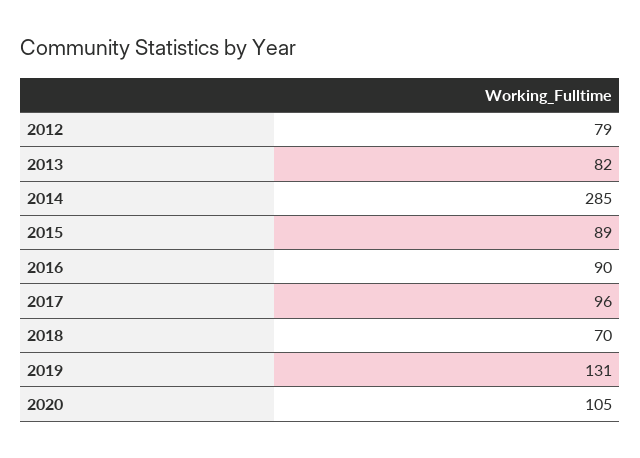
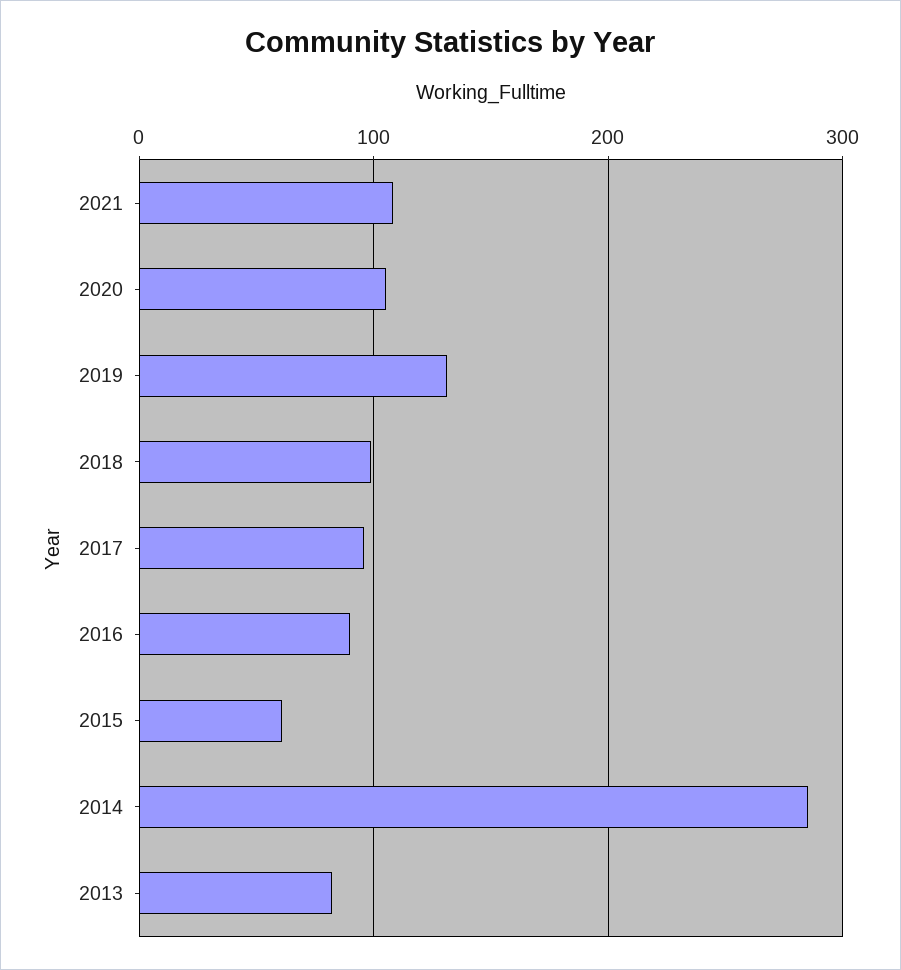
2012: 79 -> none
2015: 89 -> 60
2018: 70 -> 100
2021: none -> 110

